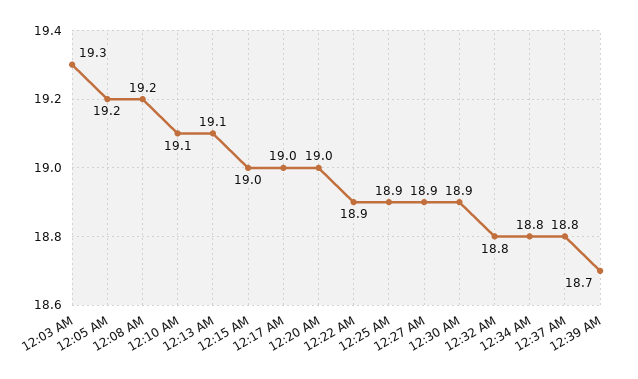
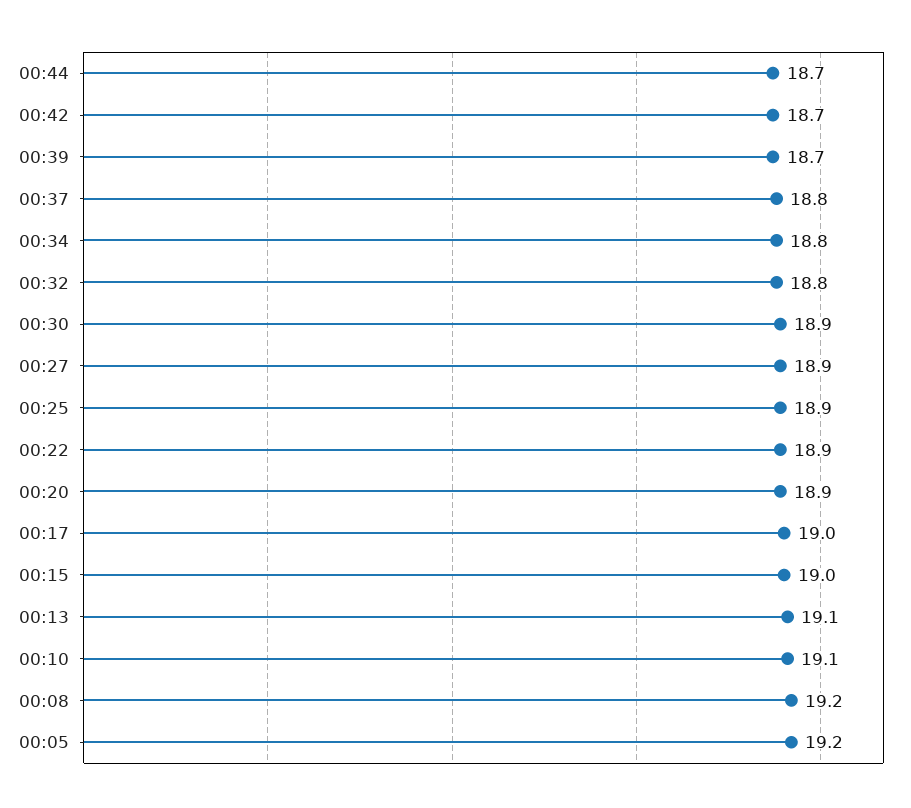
12:03 AM: 19.3 -> none
12:20 AM: 19 -> 18.9
00:44: none -> 18.7
00:42: none -> 18.7

